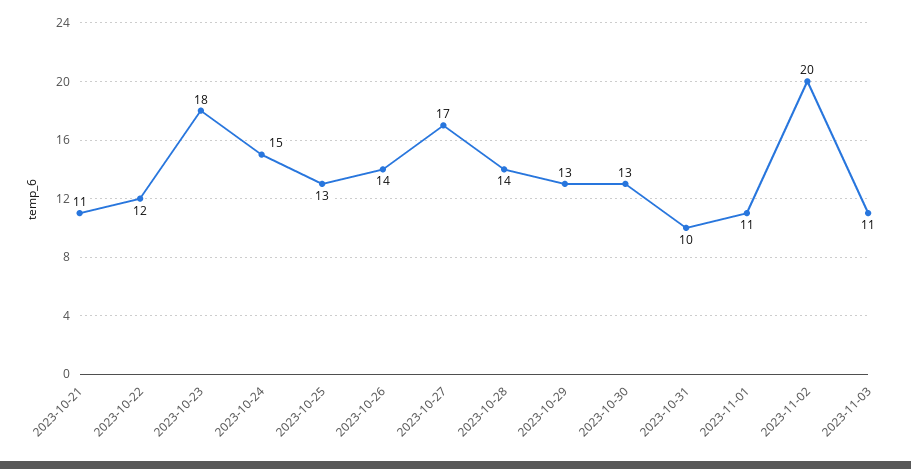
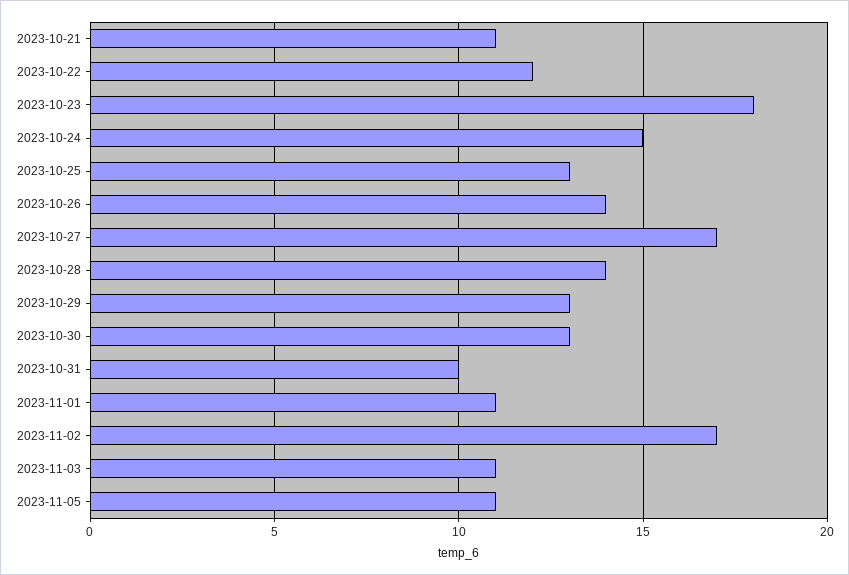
2023-11-02: 20 -> 17
2023-11-05: none -> 11

